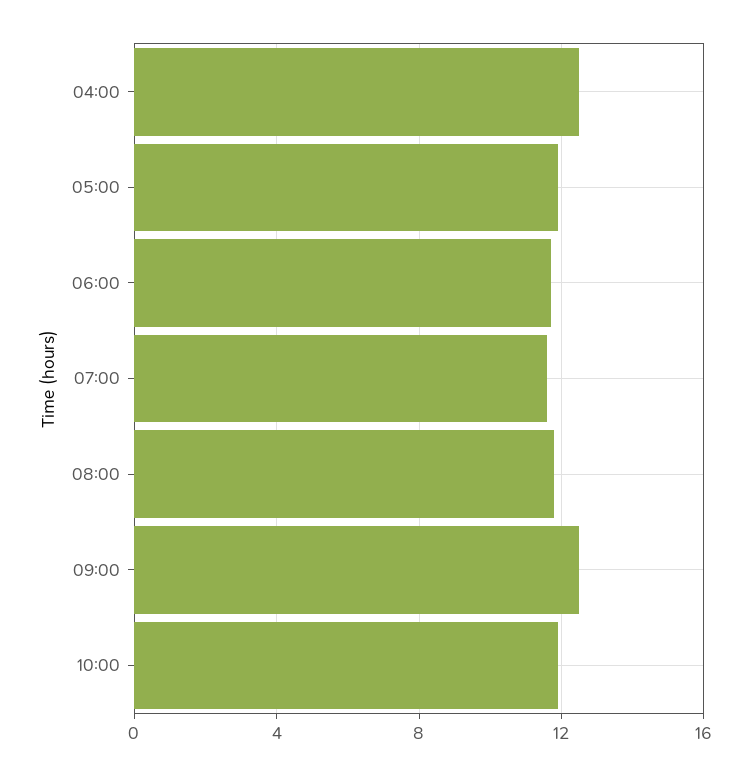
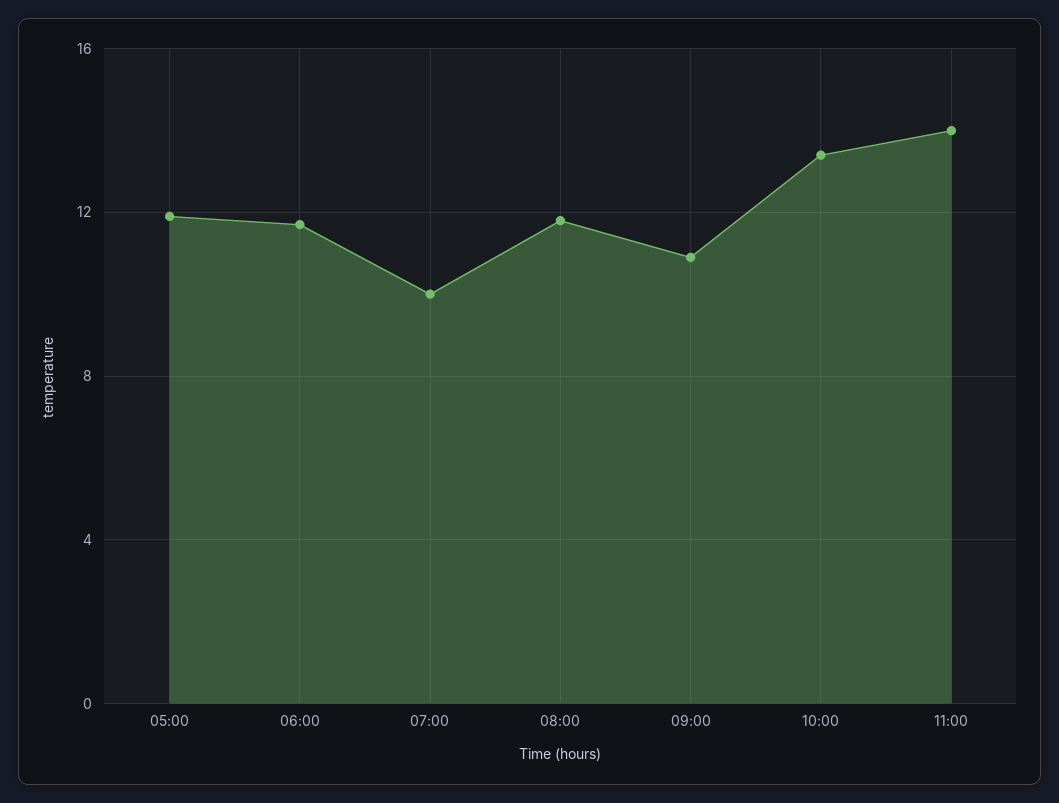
04:00: 12.5 -> none
07:00: 11.5 -> 10
09:00: 12.5 -> 11
10:00: 12 -> 13.5
11:00: none -> 14

